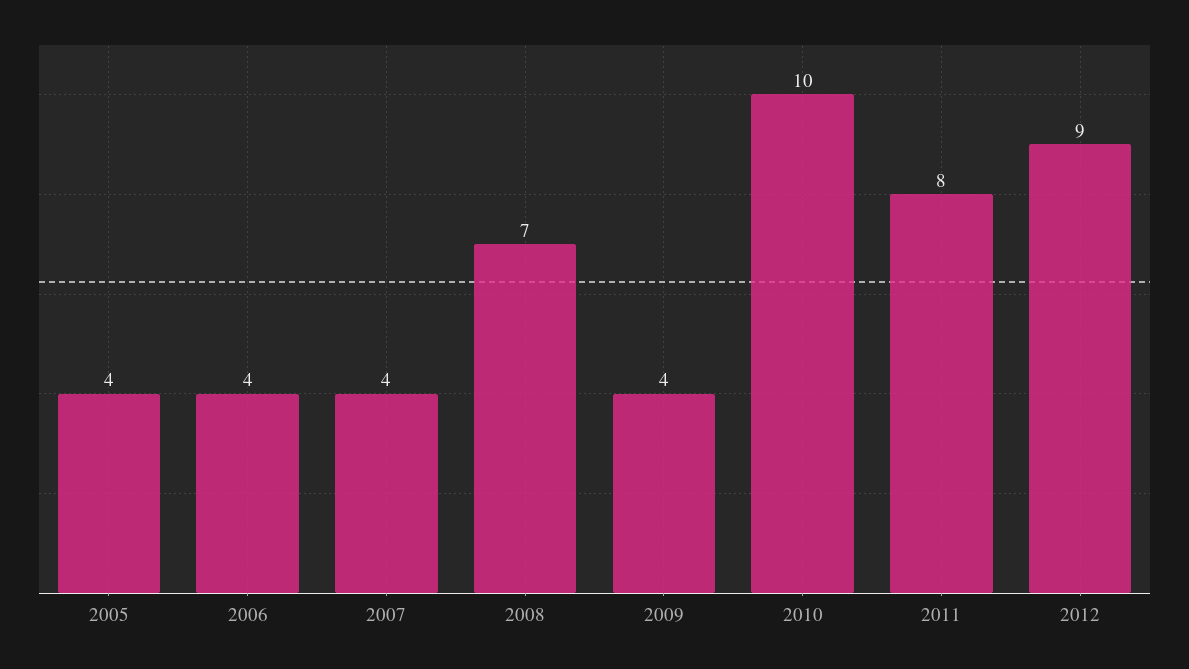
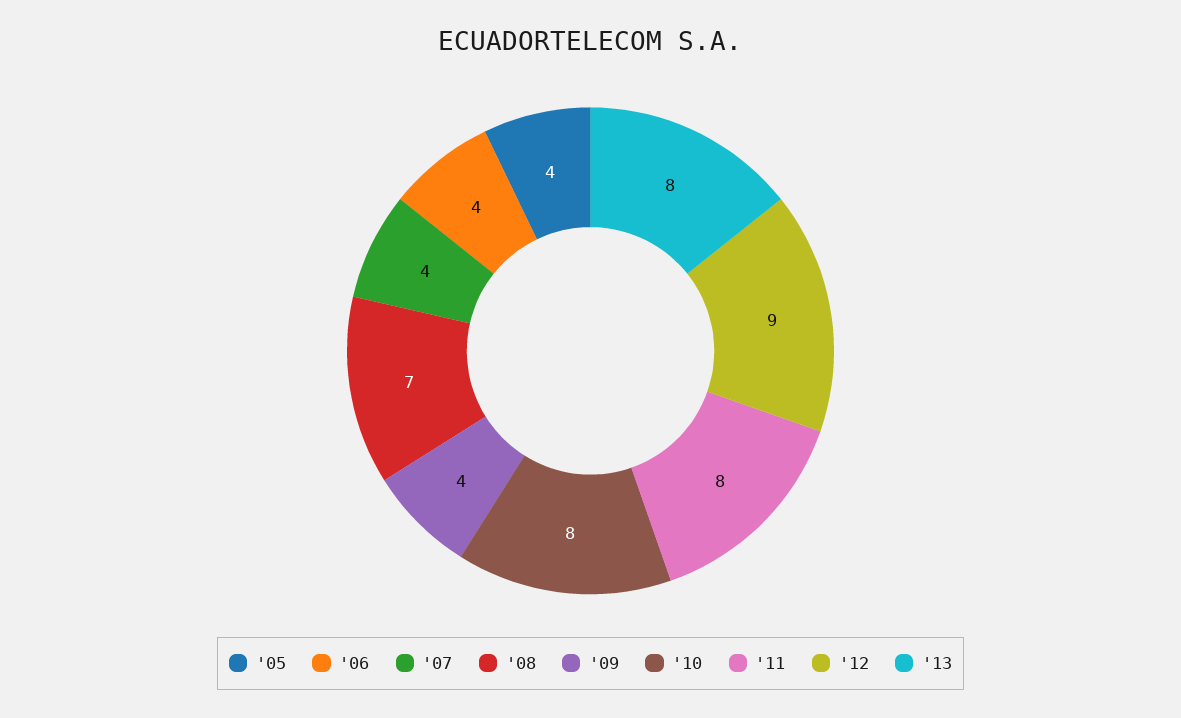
2010: 10 -> 8
'13: none -> 8

